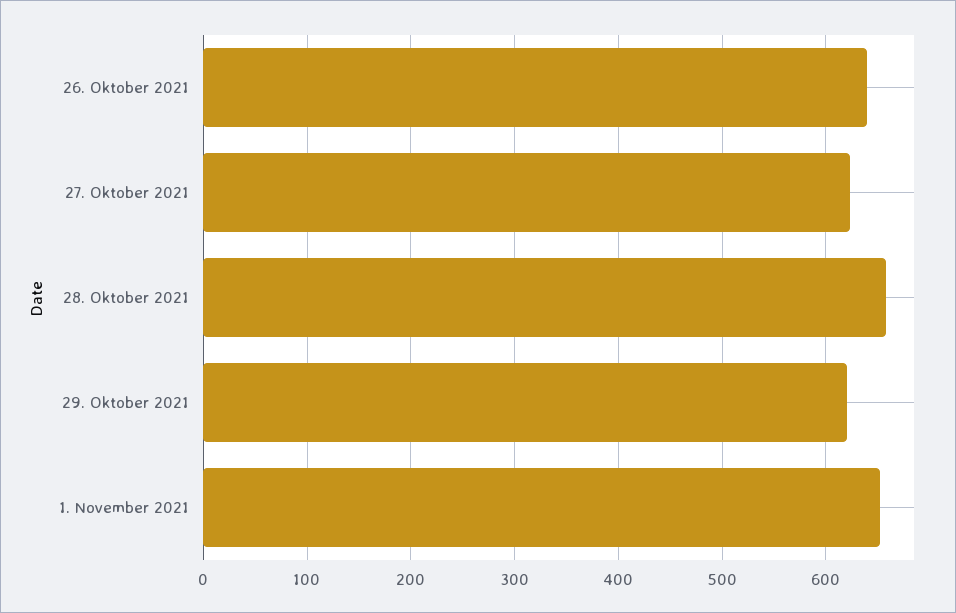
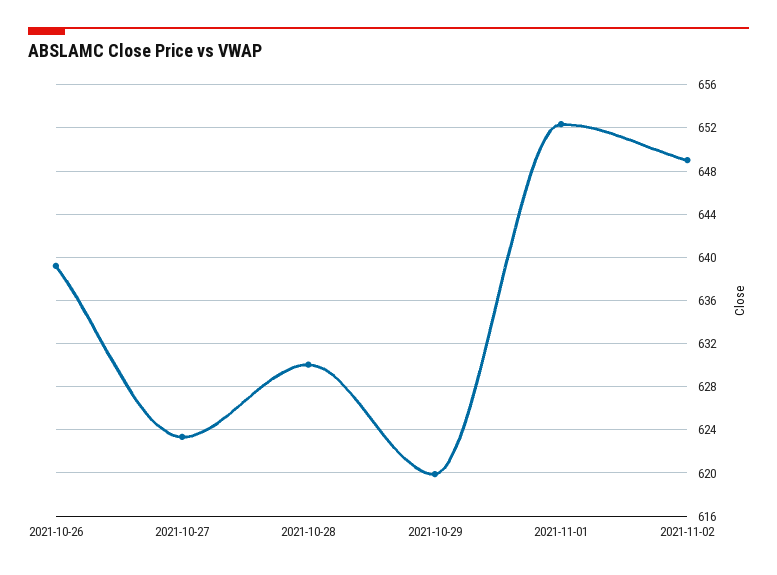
28. Oktober 2021: 660 -> 630
2021-11-02: none -> 649

